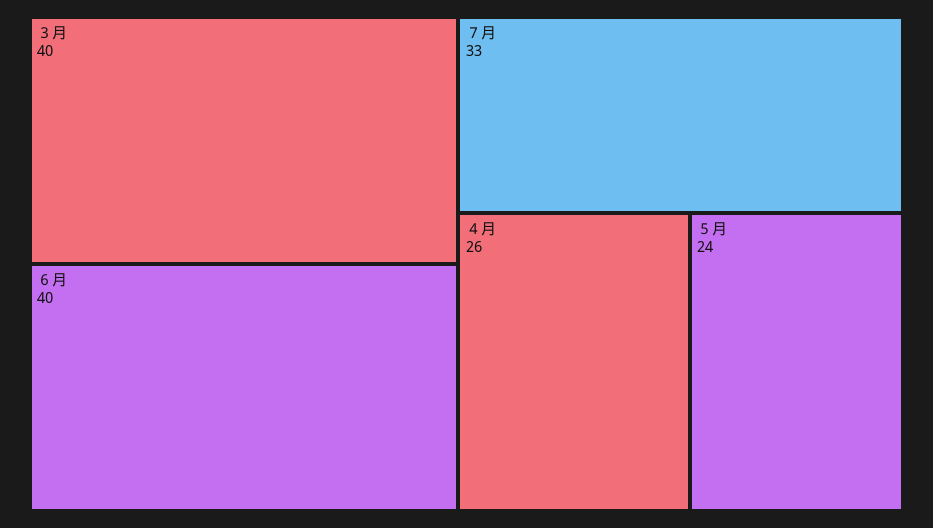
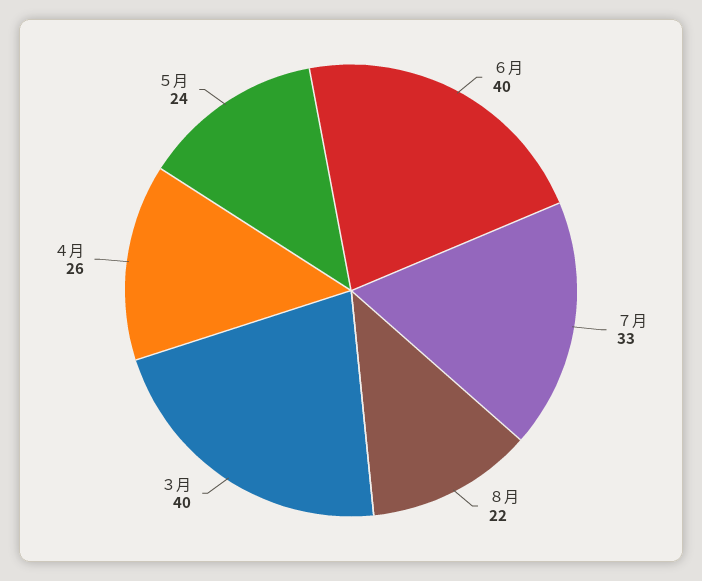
８月: none -> 22

